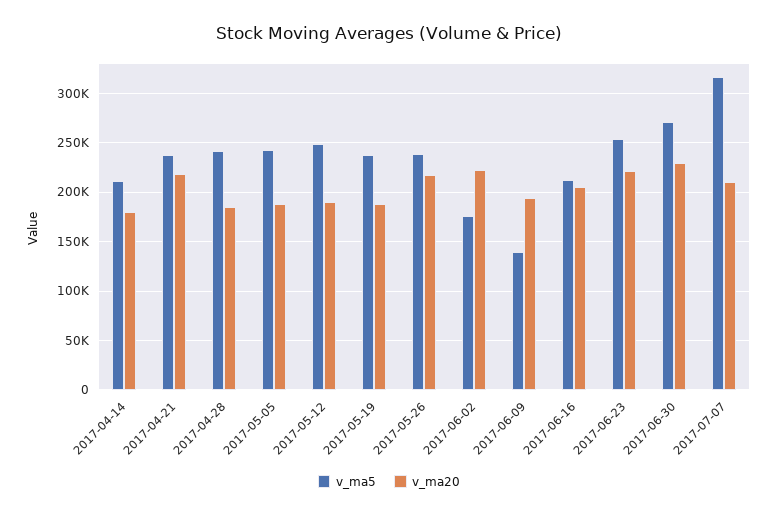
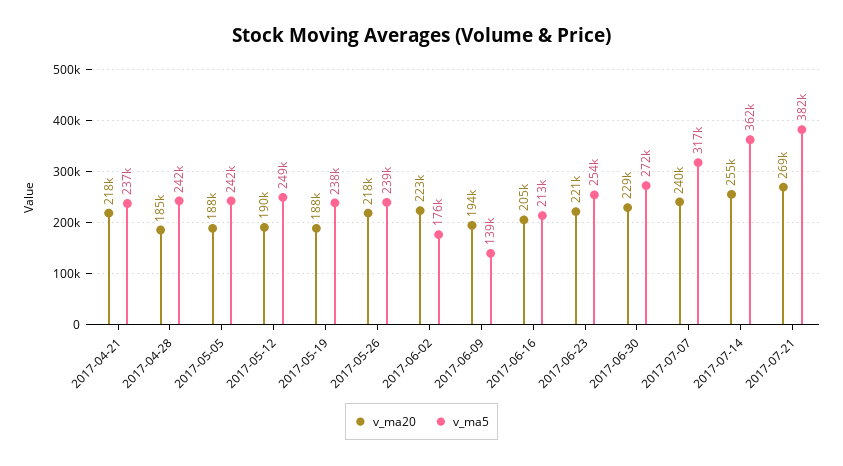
v_ma5, 2017-04-14: 210000 -> none
v_ma20, 2017-04-14: 180000 -> none
v_ma20, 2017-07-07: 210000 -> 240000
v_ma20, 2017-07-14: none -> 255000
v_ma5, 2017-07-14: none -> 362000
v_ma20, 2017-07-21: none -> 269000
v_ma5, 2017-07-21: none -> 382000

